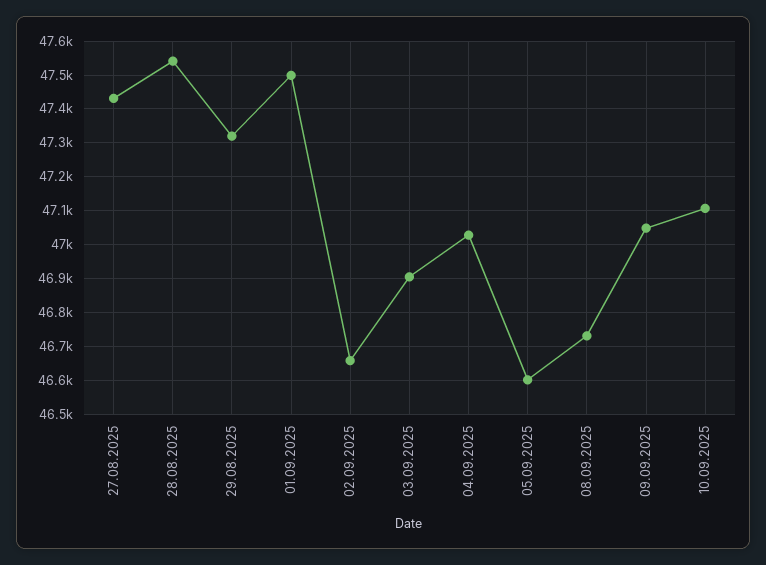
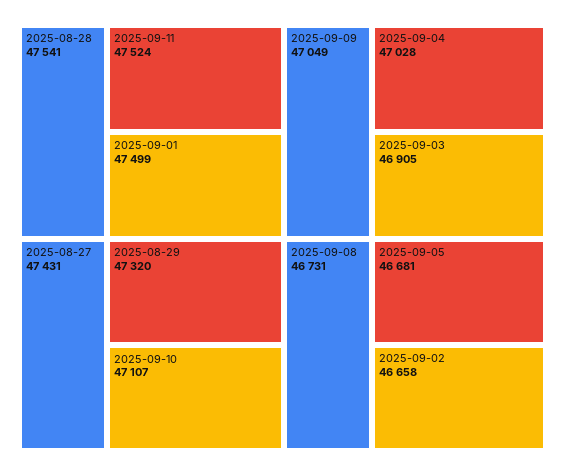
05.09.2025: 46600 -> 46681
2025-09-11: none -> 47524

